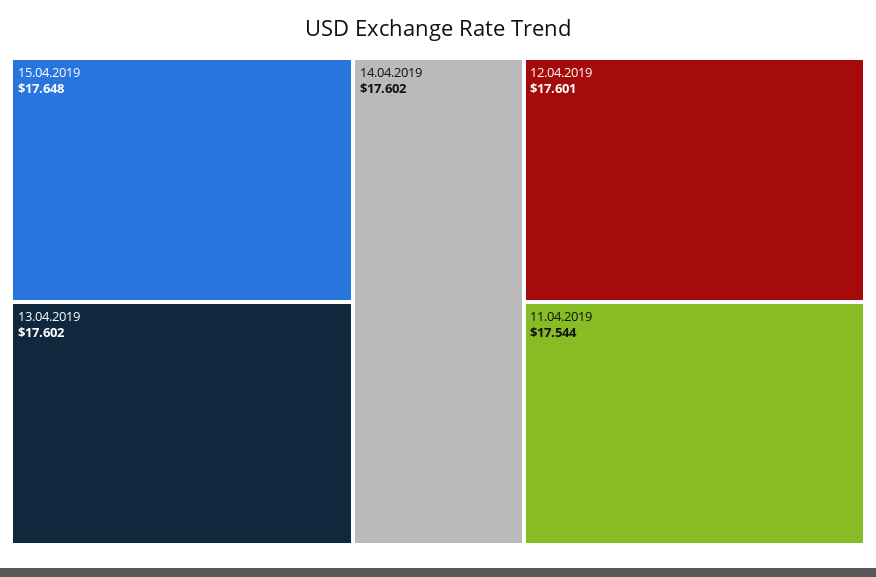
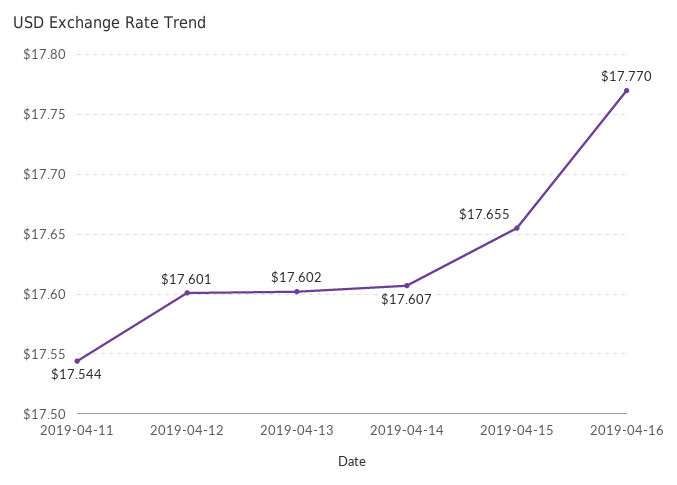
15.04.2019: 17.648 -> 17.655
14.04.2019: 17.602 -> 17.607
2019-04-16: none -> 17.77

